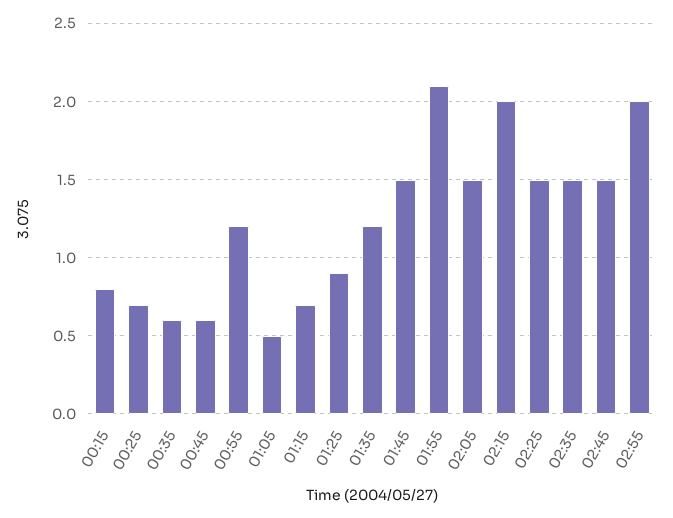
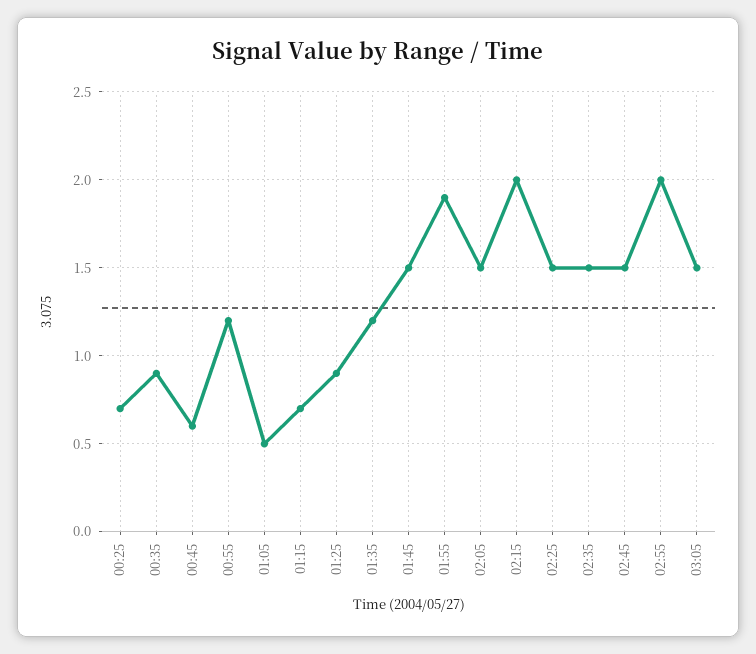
00:15: 0.8 -> none
00:35: 0.6 -> 0.9
01:55: 2.1 -> 1.9
03:05: none -> 1.5

